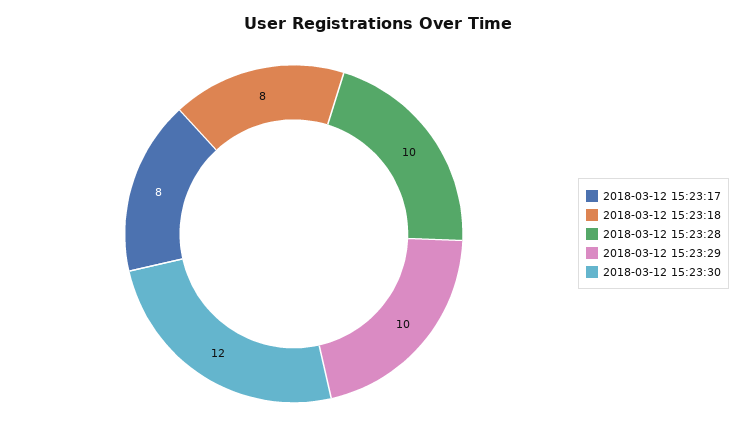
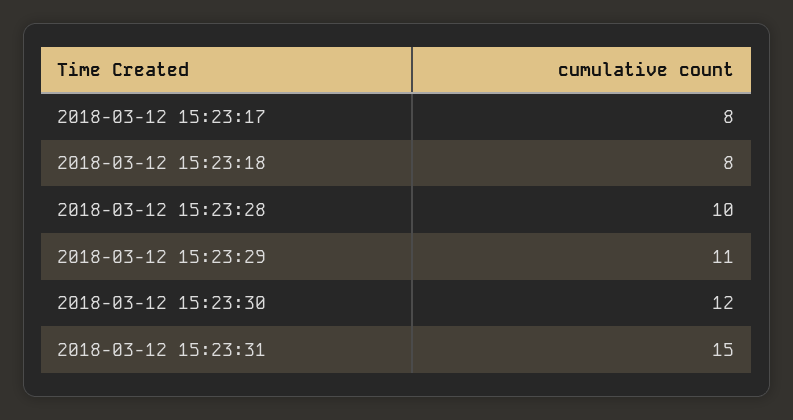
2018-03-12 15:23:29: 10 -> 11
2018-03-12 15:23:31: none -> 15

